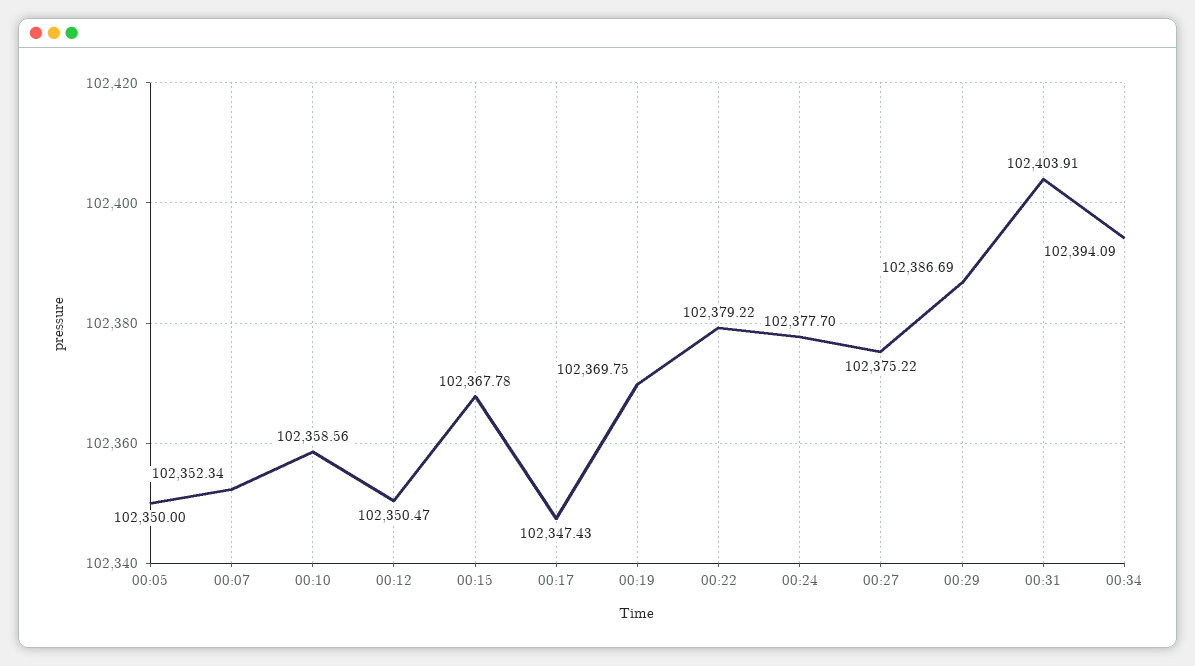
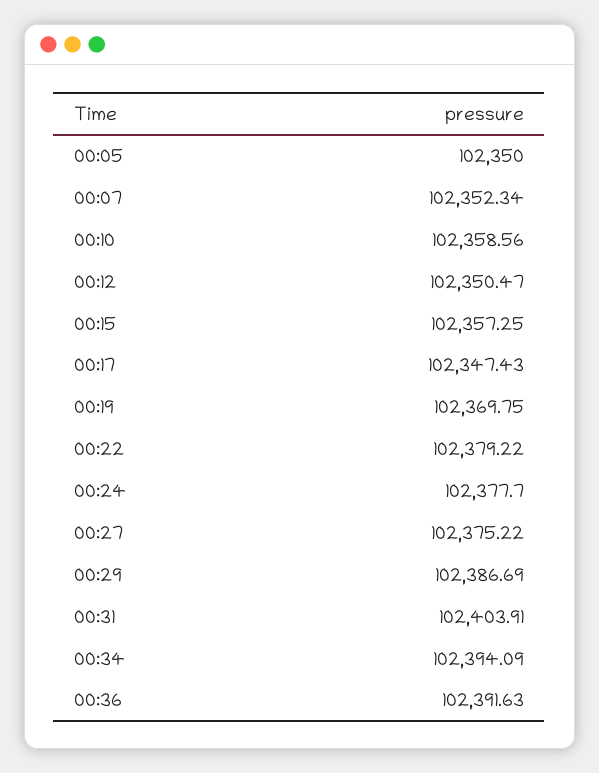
00:15: 102367.78 -> 102357.25
00:36: none -> 102391.63

